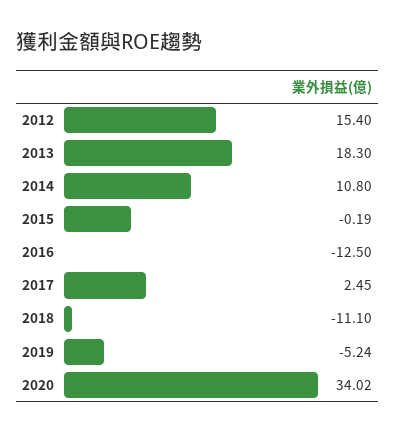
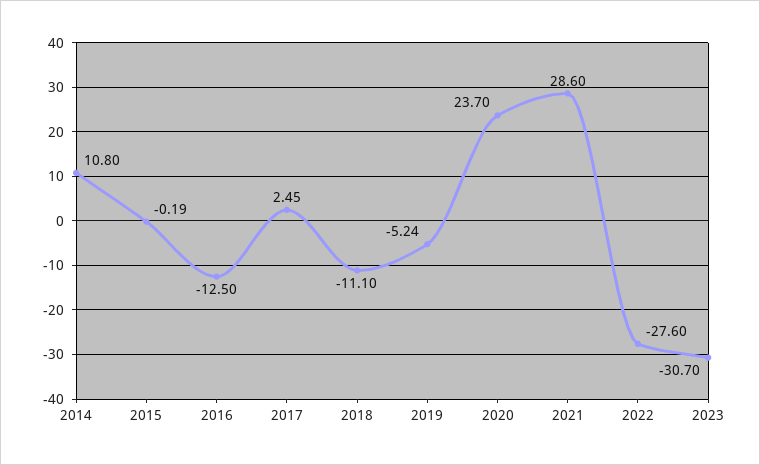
2012: 15.4 -> none
2013: 18.3 -> none
2020: 34.02 -> 23.7
2021: none -> 28.6
2022: none -> -27.6
2023: none -> -30.7

